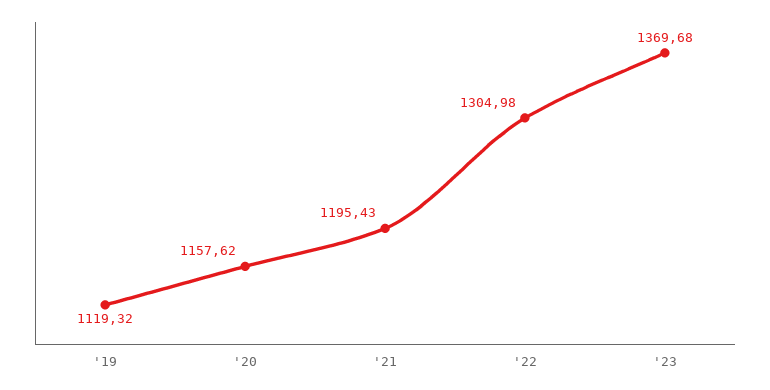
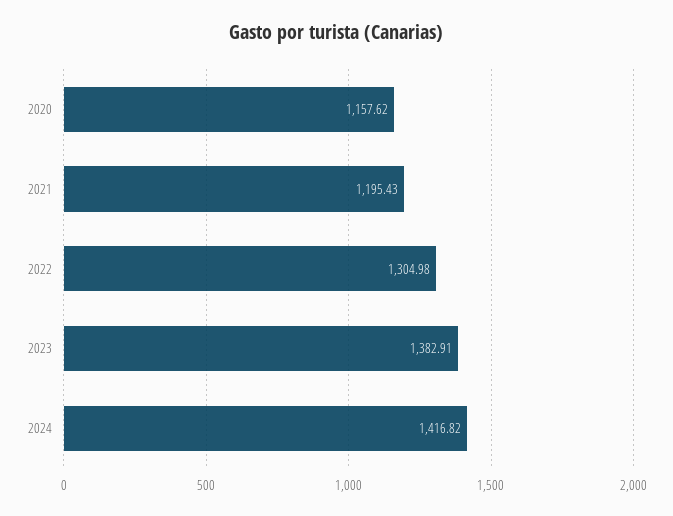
'19: 1119.32 -> none
'23: 1369.68 -> 1382.91
2024: none -> 1416.82

